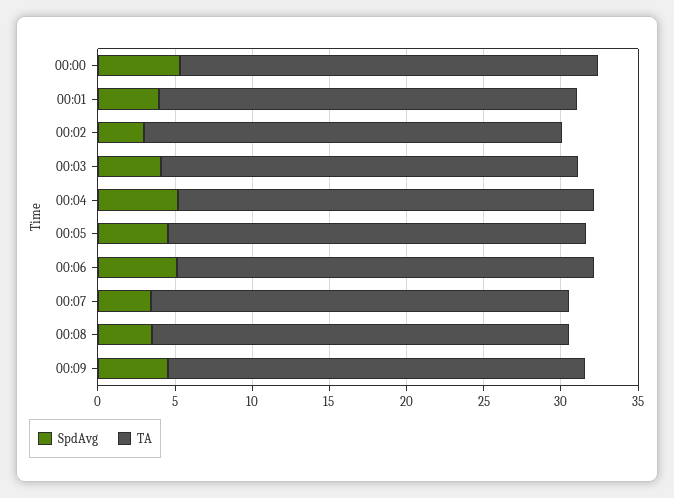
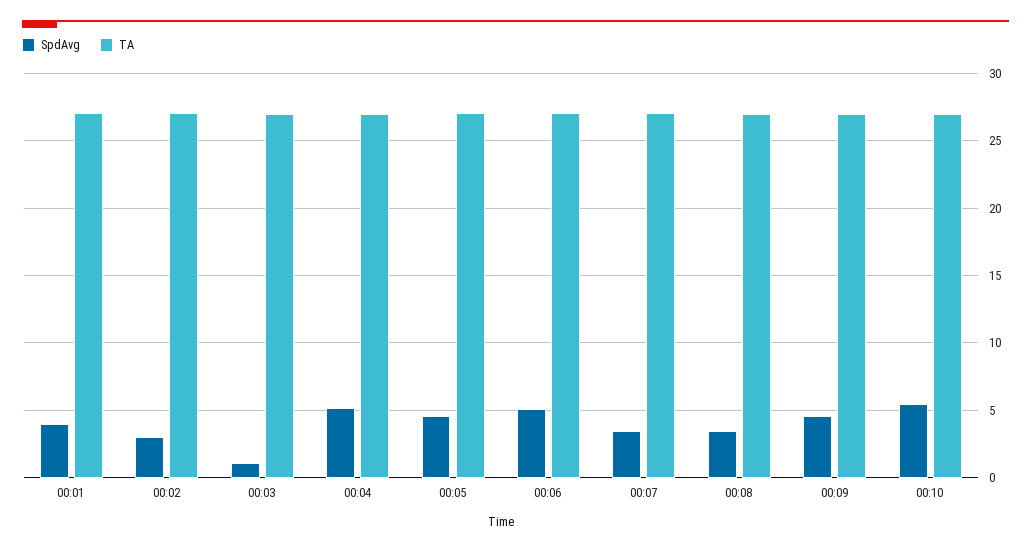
SpdAvg, 00:00: 5 -> none
TA, 00:00: 27 -> none
SpdAvg, 00:03: 4 -> 1
SpdAvg, 00:10: none -> 5.5
TA, 00:10: none -> 27

